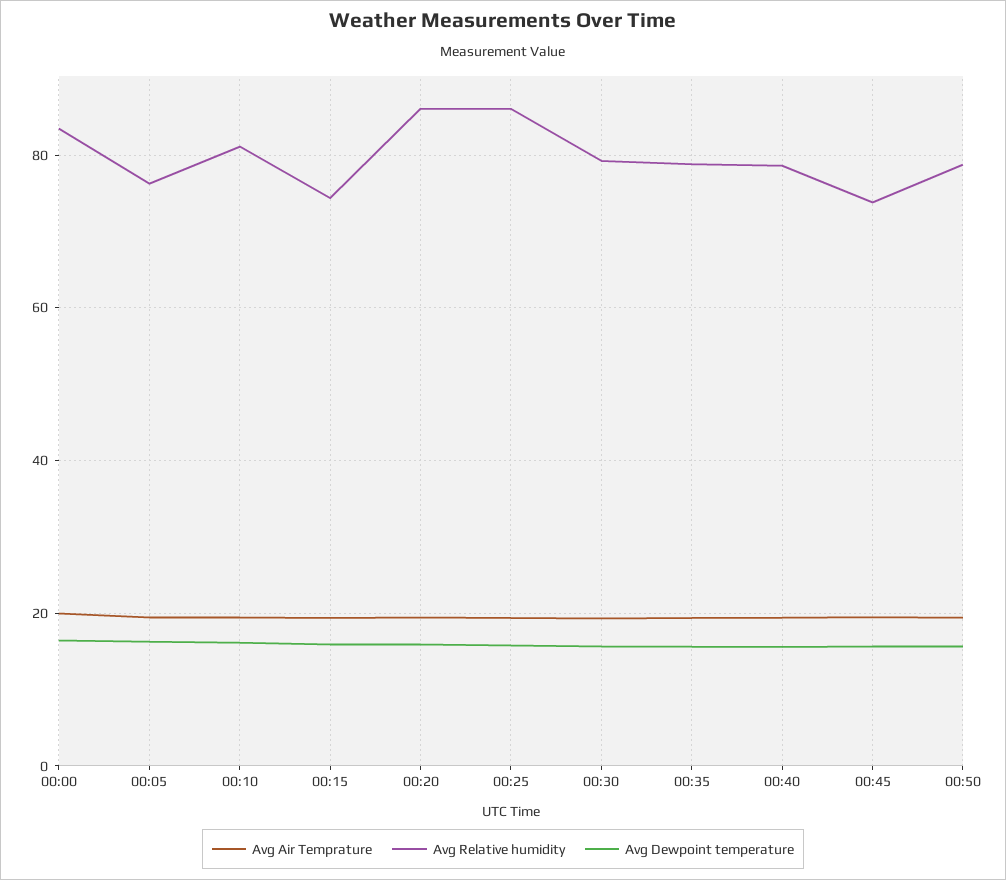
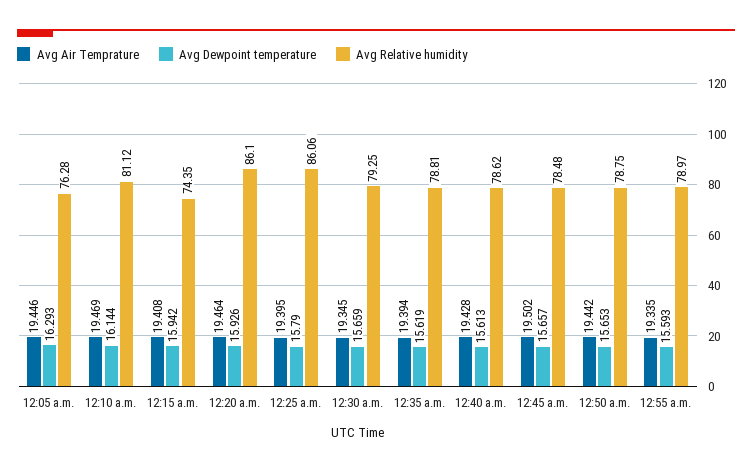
Avg Air Temprature, 00:00: 20 -> none
Avg Relative humidity, 00:00: 84 -> none
Avg Dewpoint temperature, 00:00: 16 -> none
Avg Relative humidity, 00:45: 74 -> 78.48
Avg Air Temprature, 12:55 a.m.: none -> 19.335
Avg Dewpoint temperature, 12:55 a.m.: none -> 15.593
Avg Relative humidity, 12:55 a.m.: none -> 78.97

